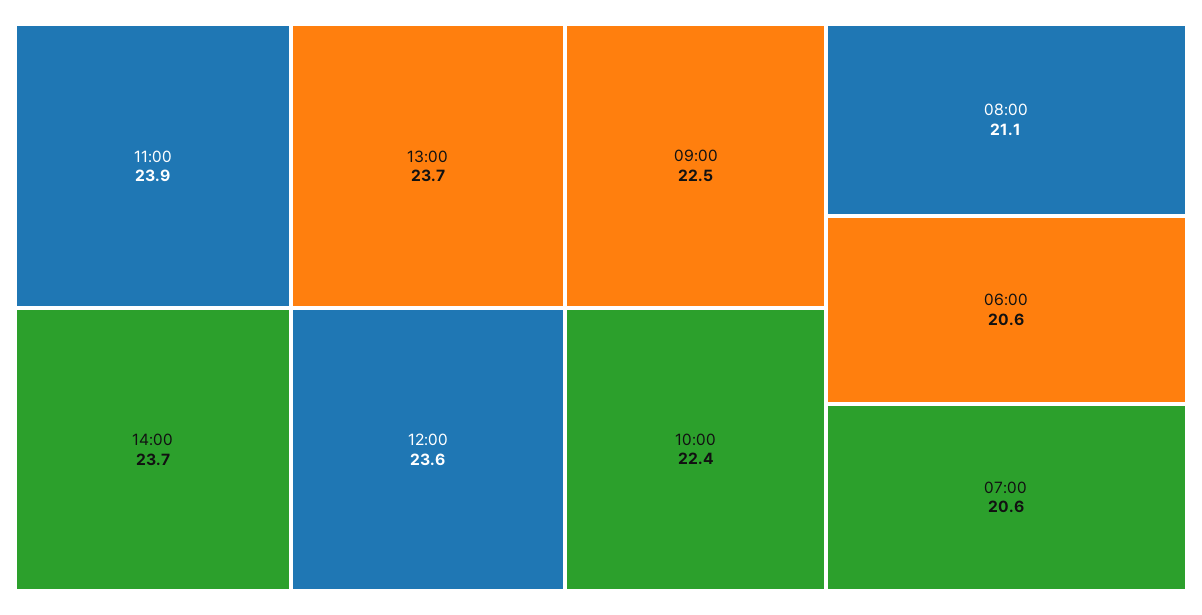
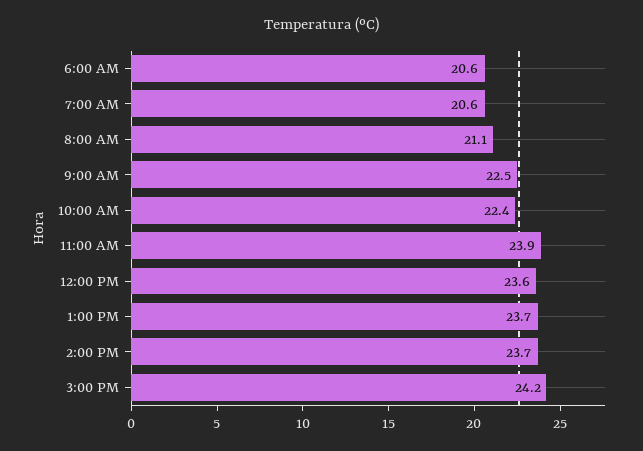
3:00 PM: none -> 24.2

